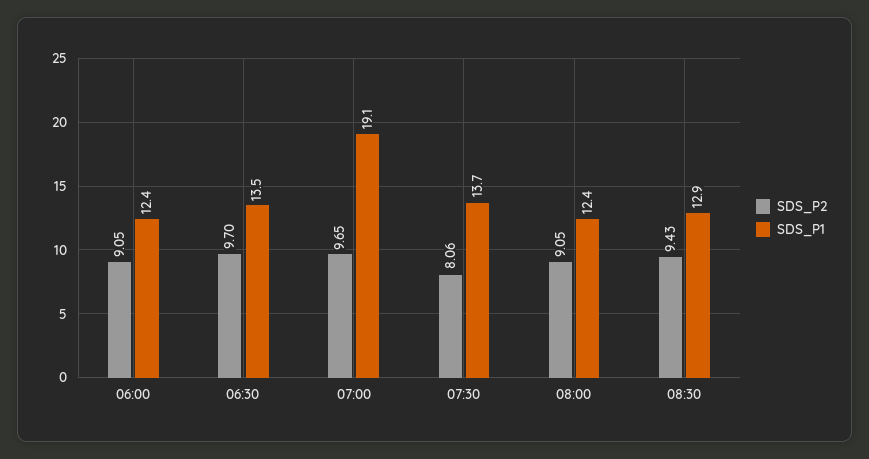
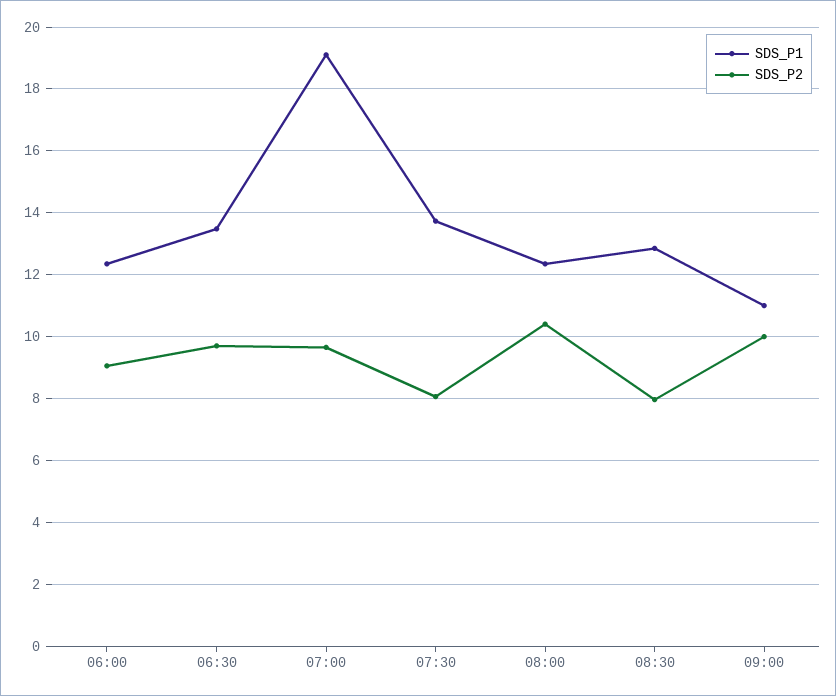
SDS_P2, 08:00: 9.05 -> 10.4
SDS_P2, 08:30: 9.43 -> 8
SDS_P1, 09:00: none -> 11
SDS_P2, 09:00: none -> 10

